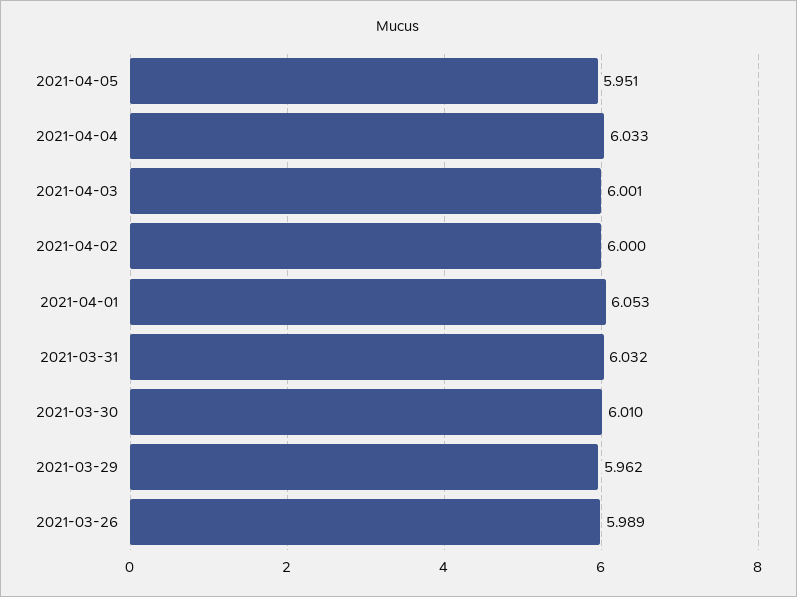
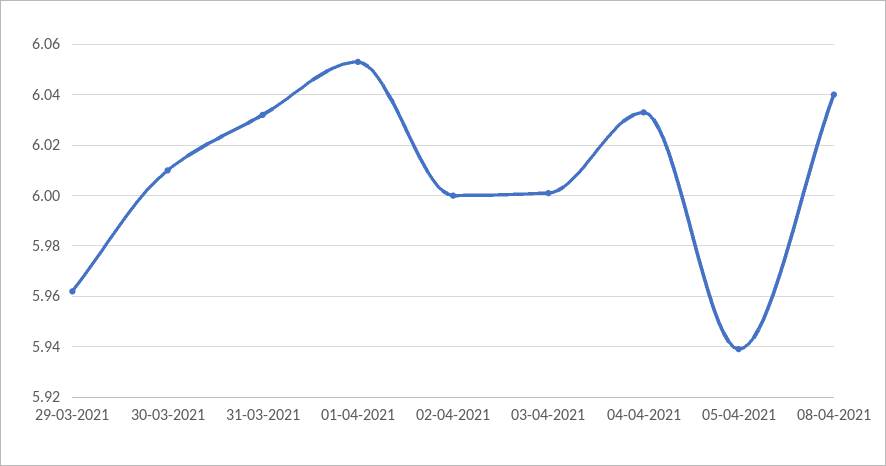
2021-04-05: 5.951 -> 5.94
2021-03-26: 5.989 -> none
08-04-2021: none -> 6.04

